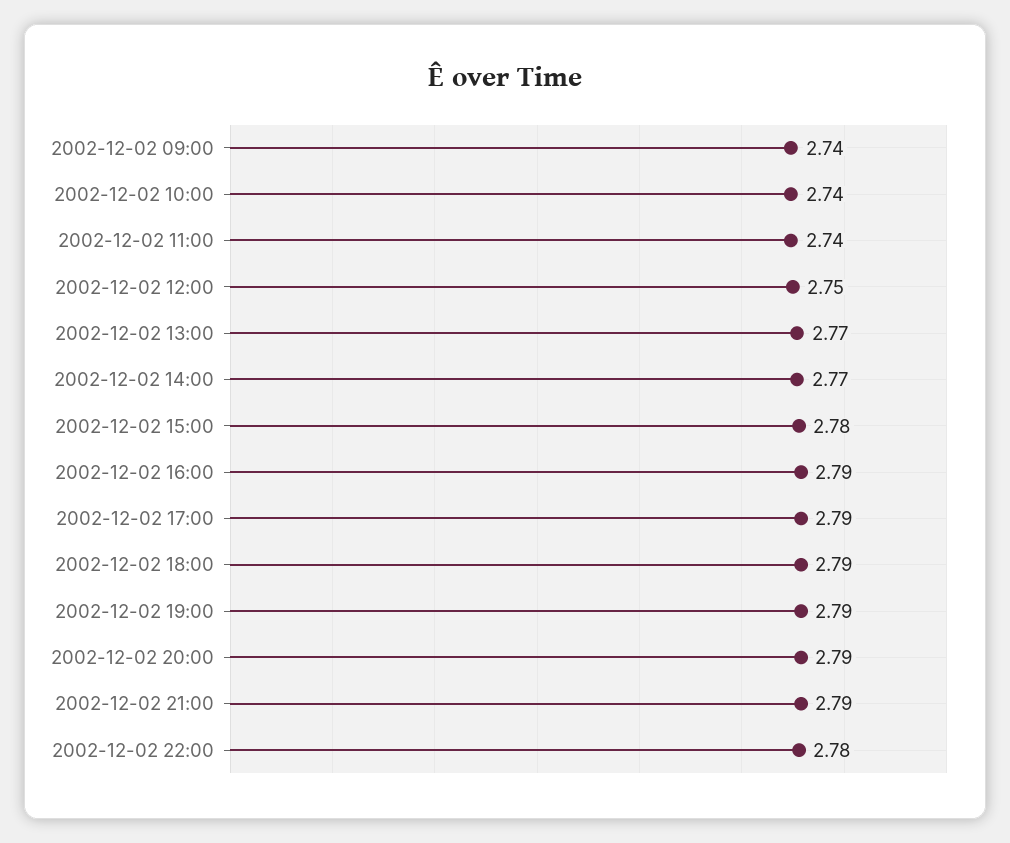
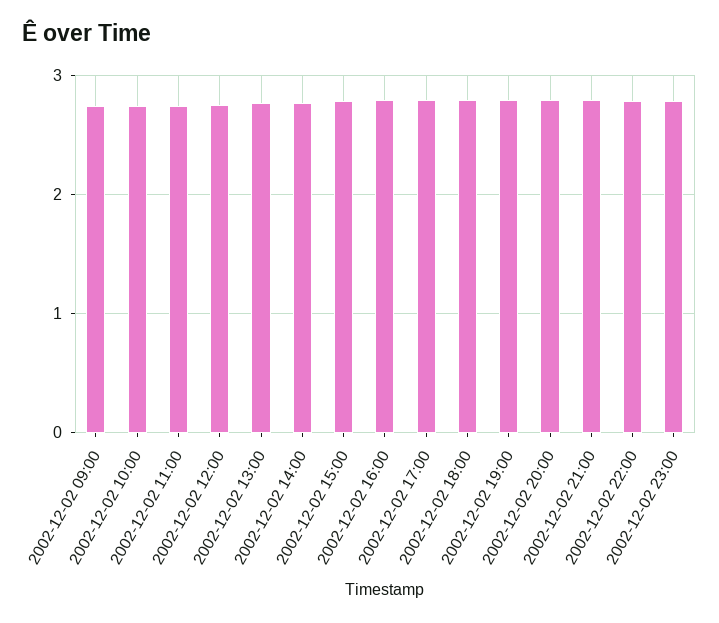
2002-12-02 23:00: none -> 2.8

